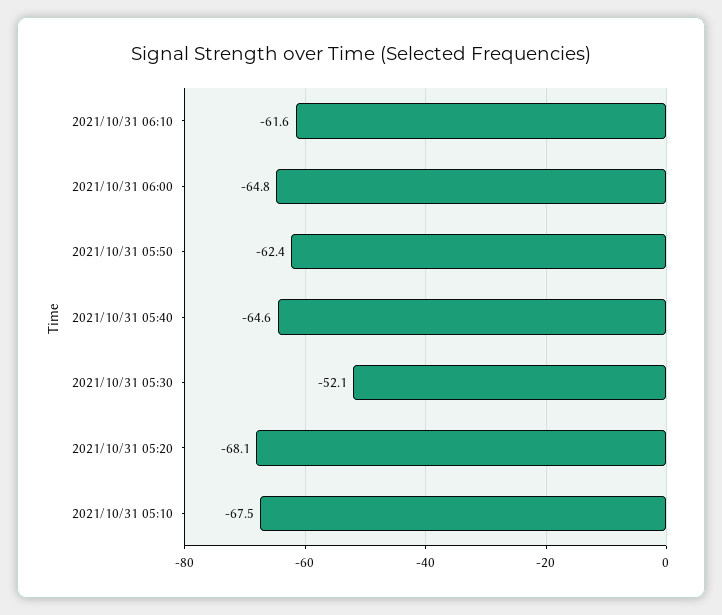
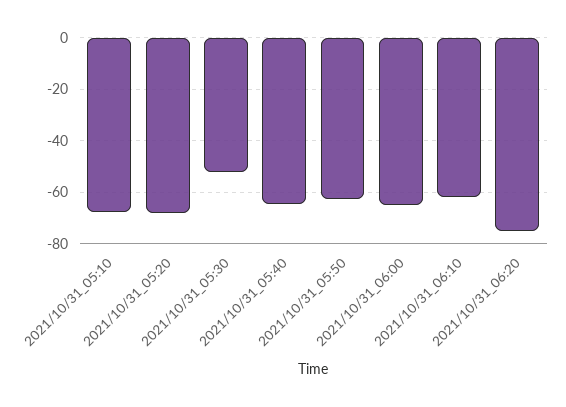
2021/10/31_06:20: none -> -75

